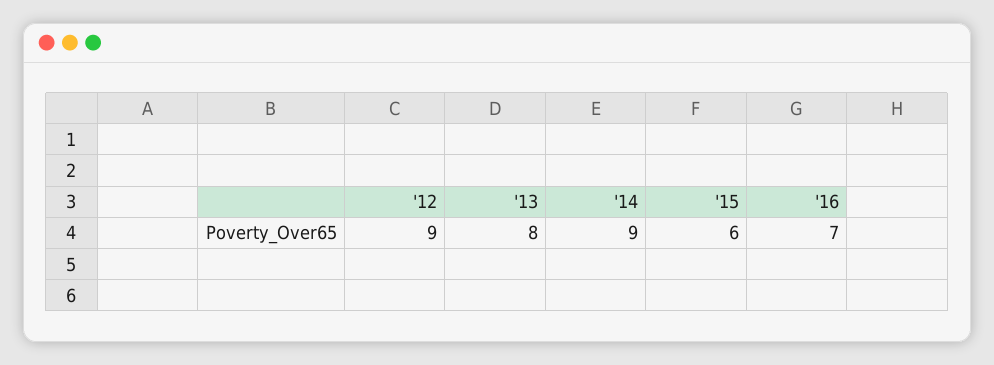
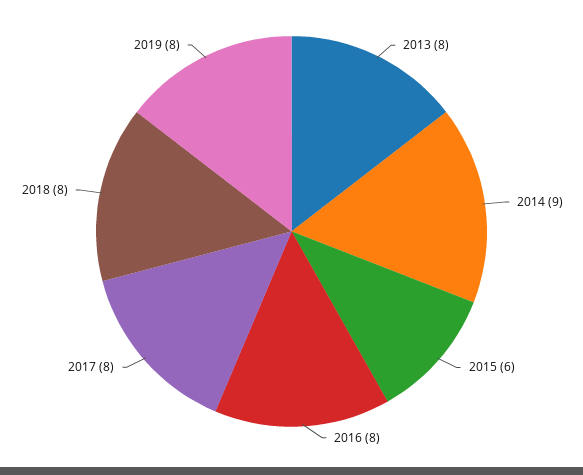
'12: 9 -> none
'16: 7 -> 8
2017: none -> 8
2018: none -> 8
2019: none -> 8

